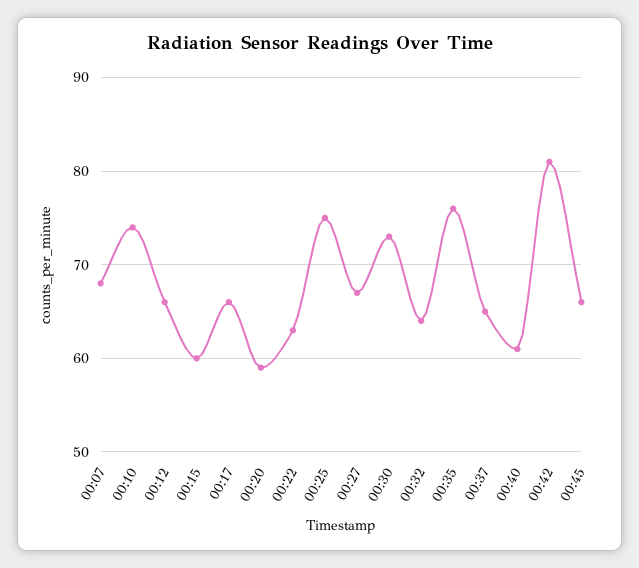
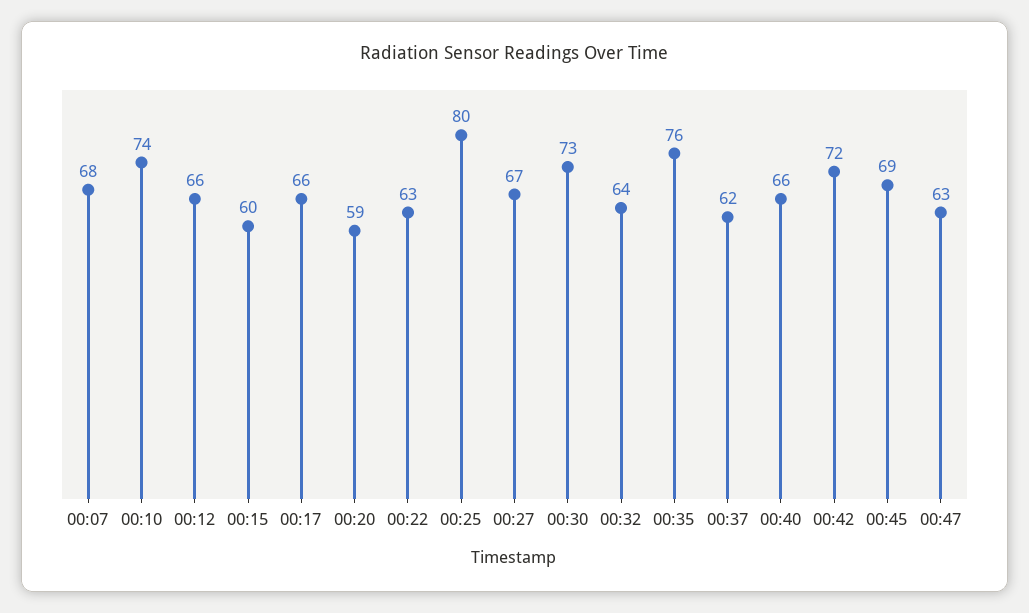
00:25: 75 -> 80
00:37: 65 -> 62
00:40: 61 -> 66
00:42: 81 -> 72
00:45: 66 -> 69
00:47: none -> 63

